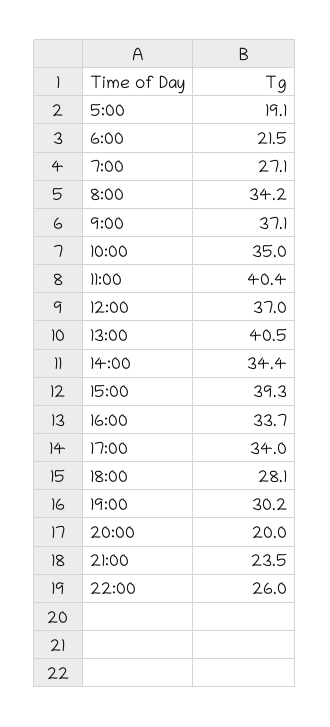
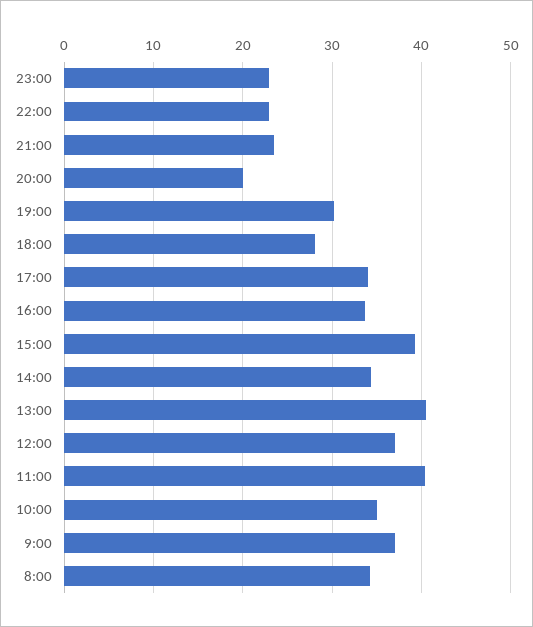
5:00: 19.1 -> none
6:00: 21.5 -> none
7:00: 27.1 -> none
22:00: 26 -> 23
23:00: none -> 23

